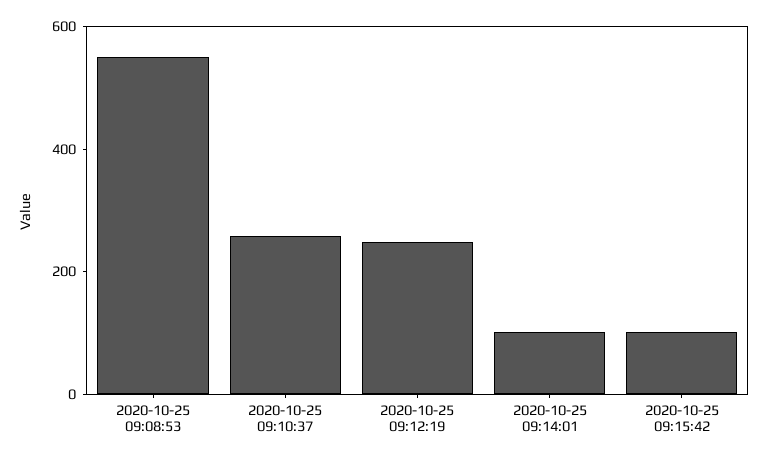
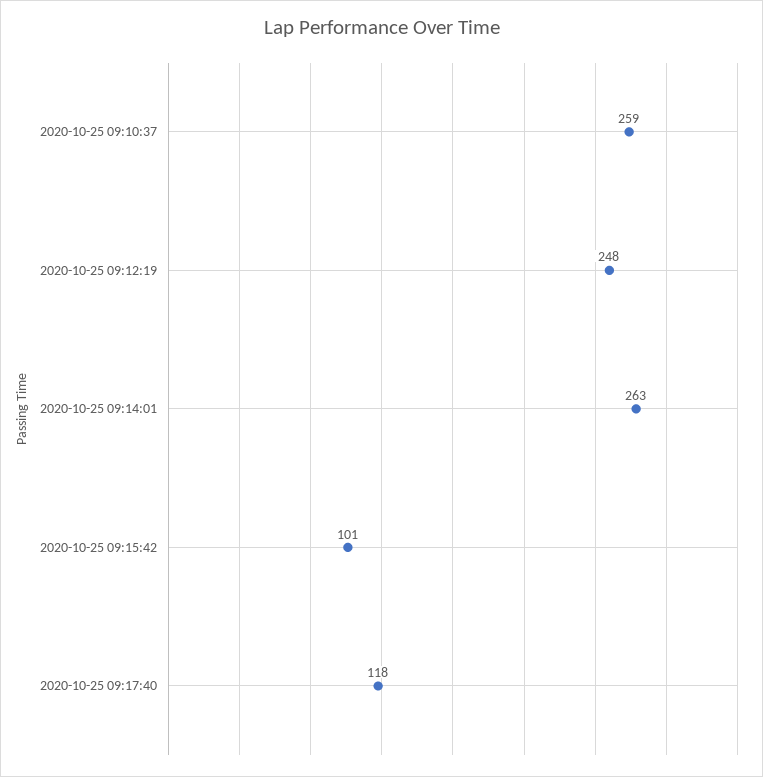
2020-10-25 09:08:53: 550 -> none
2020-10-25 09:14:01: 100 -> 263
2020-10-25 09:17:40: none -> 118

